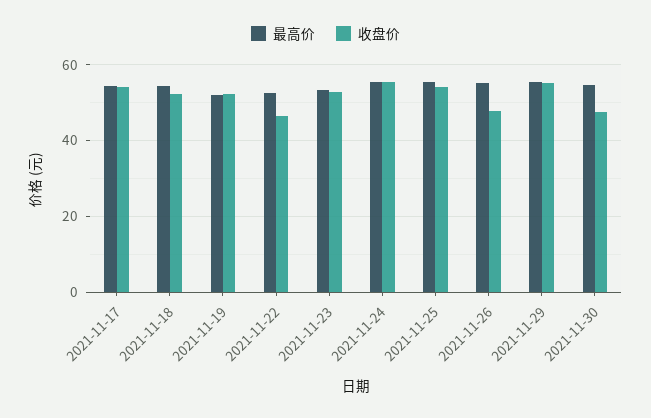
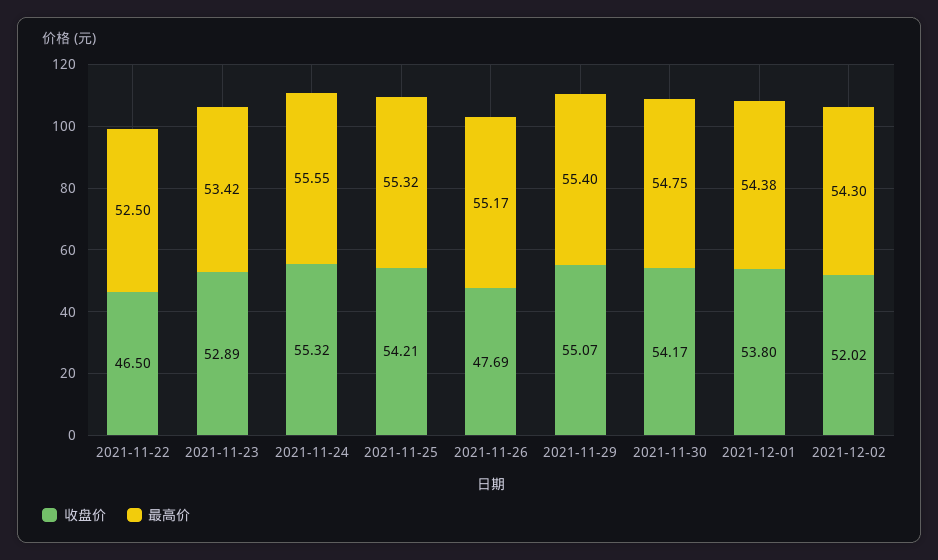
最高价, 2021-11-17: 54 -> none
收盘价, 2021-11-17: 54 -> none
最高价, 2021-11-18: 54 -> none
收盘价, 2021-11-18: 52 -> none
最高价, 2021-11-19: 52 -> none
收盘价, 2021-11-19: 52 -> none
收盘价, 2021-11-30: 48 -> 54.17
收盘价, 2021-12-01: none -> 53.8
最高价, 2021-12-01: none -> 54.38
收盘价, 2021-12-02: none -> 52.02
最高价, 2021-12-02: none -> 54.3

